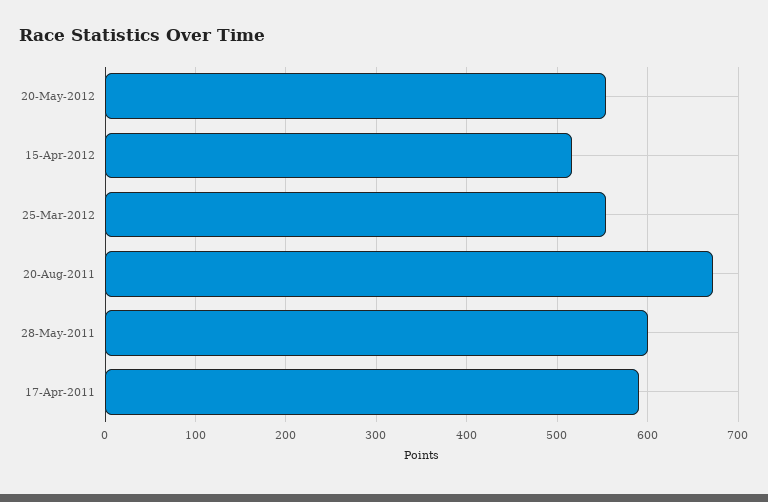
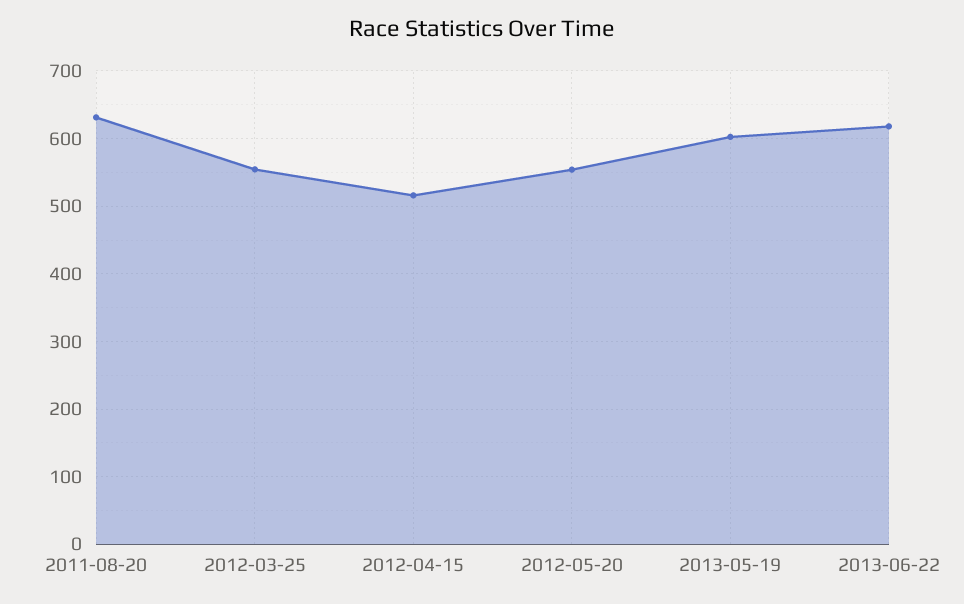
20-Aug-2011: 670 -> 630
28-May-2011: 600 -> none
17-Apr-2011: 590 -> none
2013-05-19: none -> 600
2013-06-22: none -> 620

